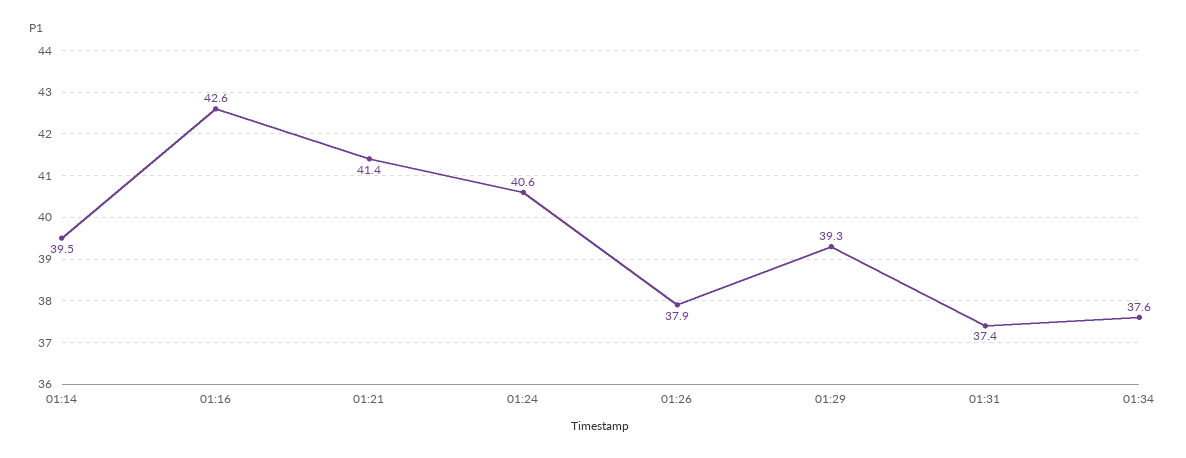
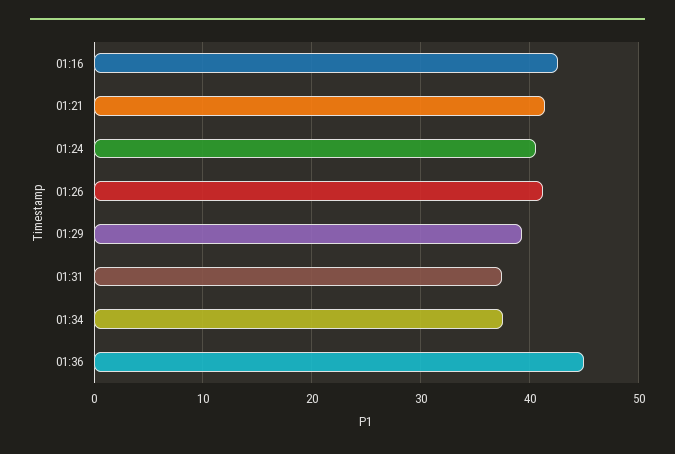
01:14: 39.5 -> none
01:26: 37.9 -> 41
01:36: none -> 45

